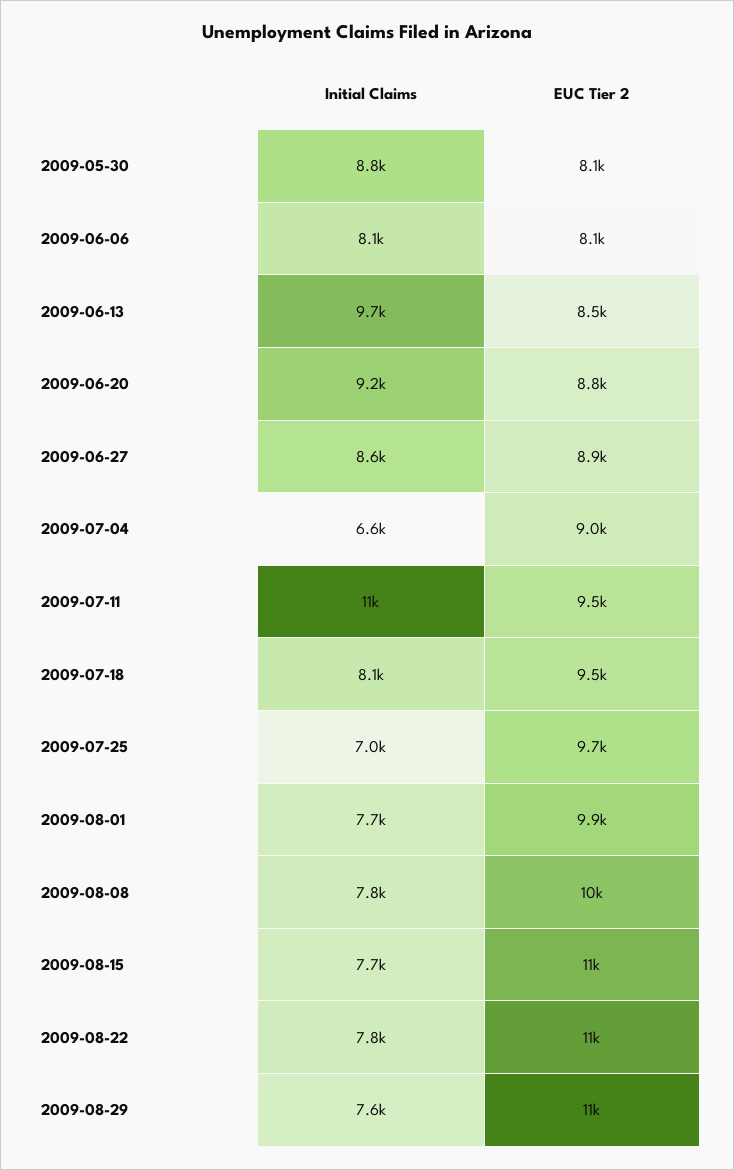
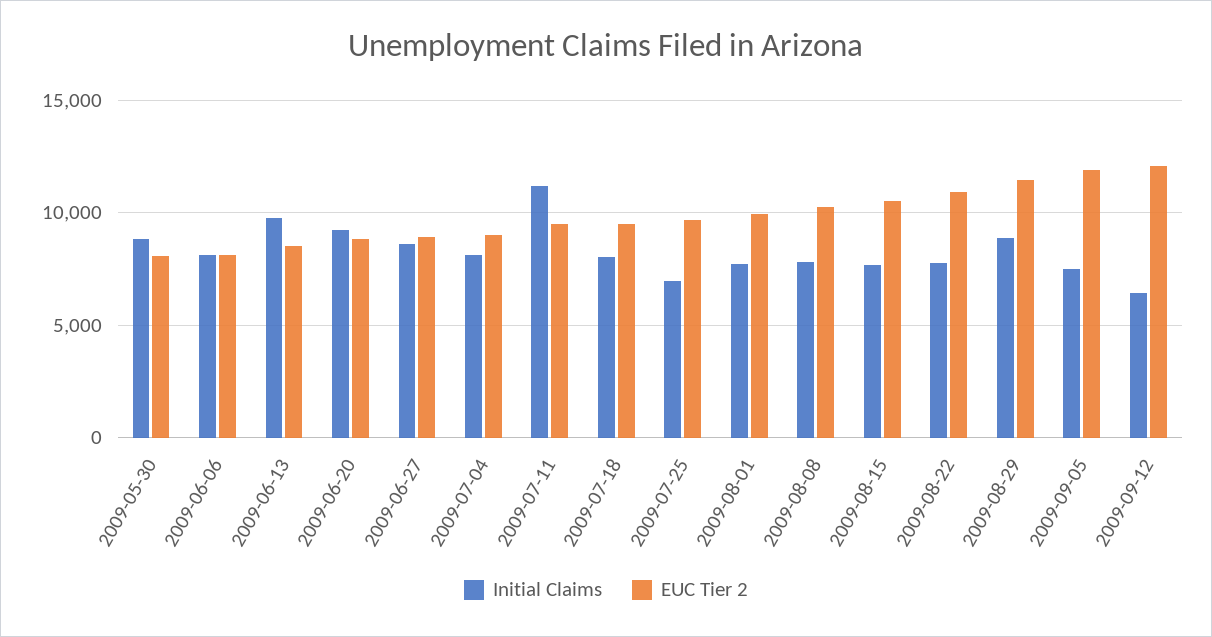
Initial Claims, 2009-07-04: 6600 -> 8000
Initial Claims, 2009-08-29: 7600 -> 9000
Initial Claims, 2009-09-05: none -> 7500
EUC Tier 2, 2009-09-05: none -> 12000
Initial Claims, 2009-09-12: none -> 6500
EUC Tier 2, 2009-09-12: none -> 12000

